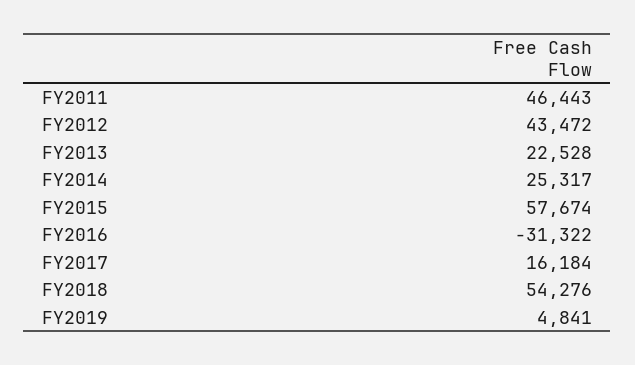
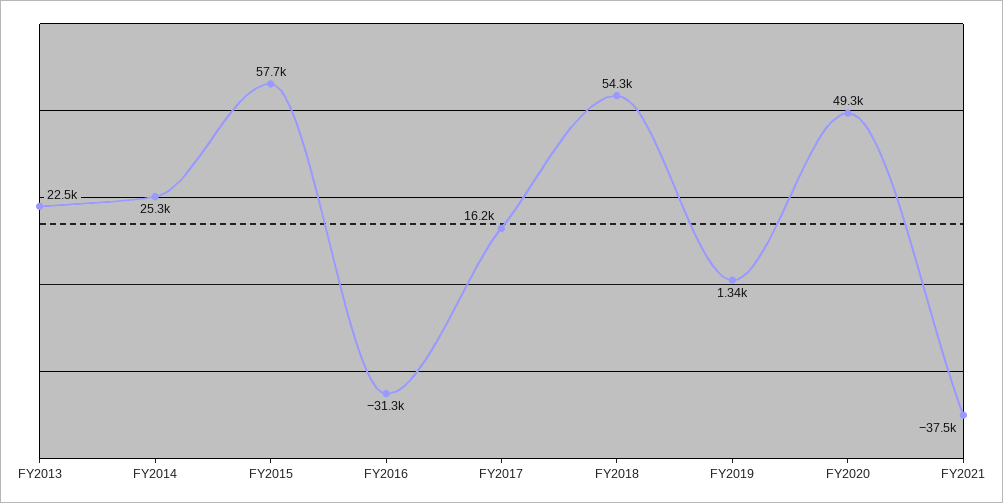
FY2011: 46443 -> none
FY2012: 43472 -> none
FY2019: 4841 -> 1340
FY2020: none -> 49300
FY2021: none -> -37500

